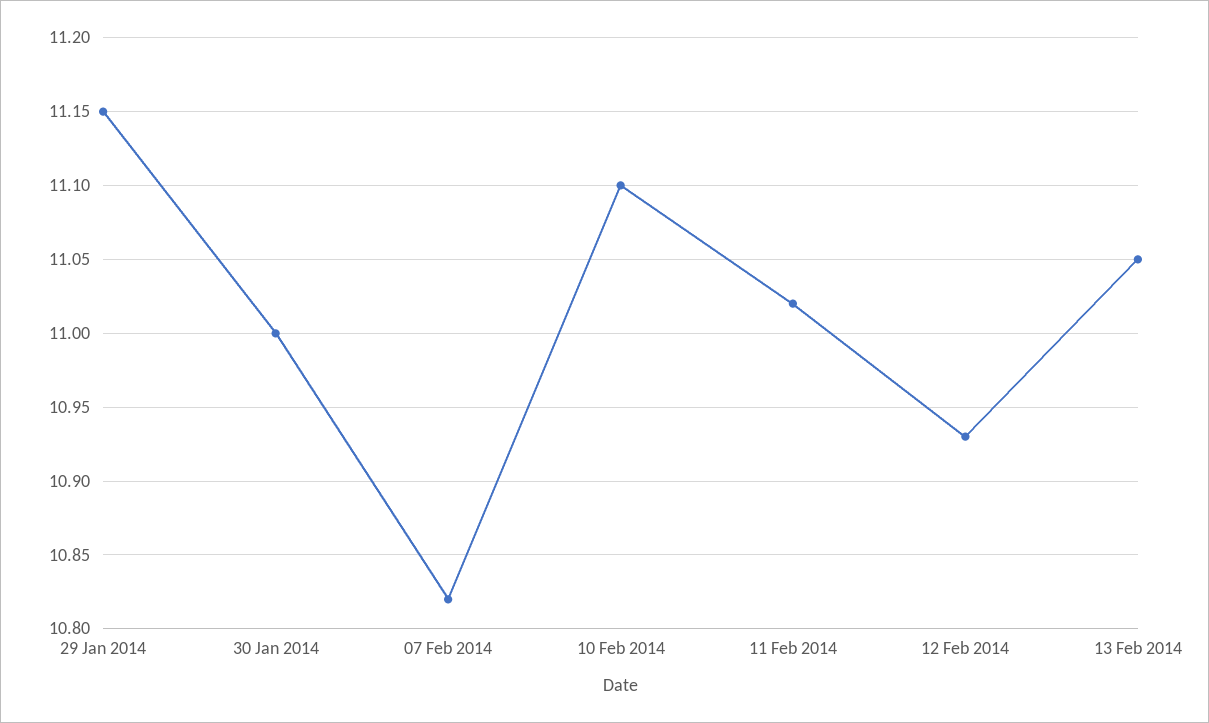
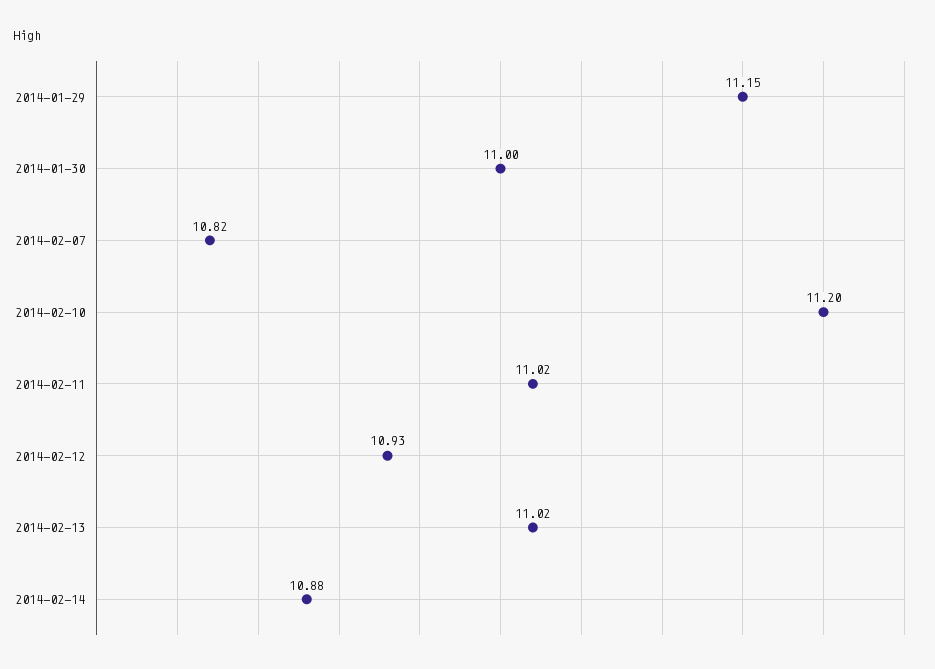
10 Feb 2014: 11.1 -> 11.2
13 Feb 2014: 11.05 -> 11.02
2014-02-14: none -> 10.88

